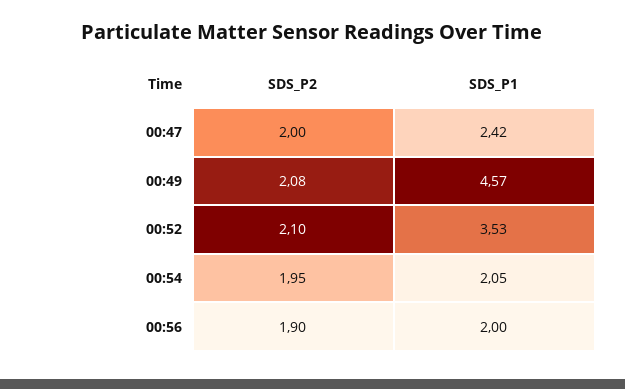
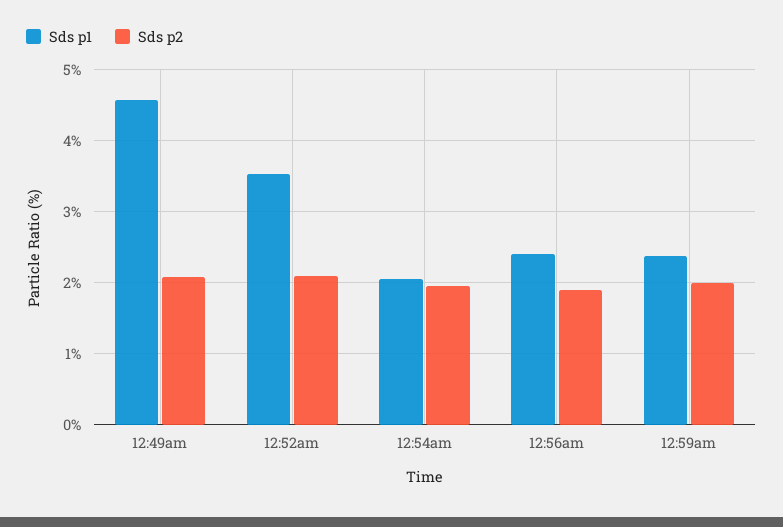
SDS_P2, 00:47: 2 -> none
SDS_P1, 00:47: 2.42 -> none
SDS_P1, 00:56: 2 -> 2.4
SDS_P1, 12:59am: none -> 2.4
SDS_P2, 12:59am: none -> 2

